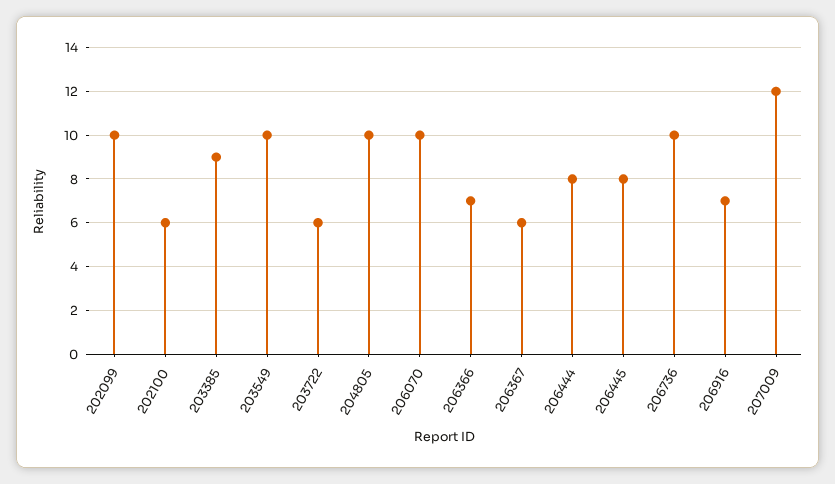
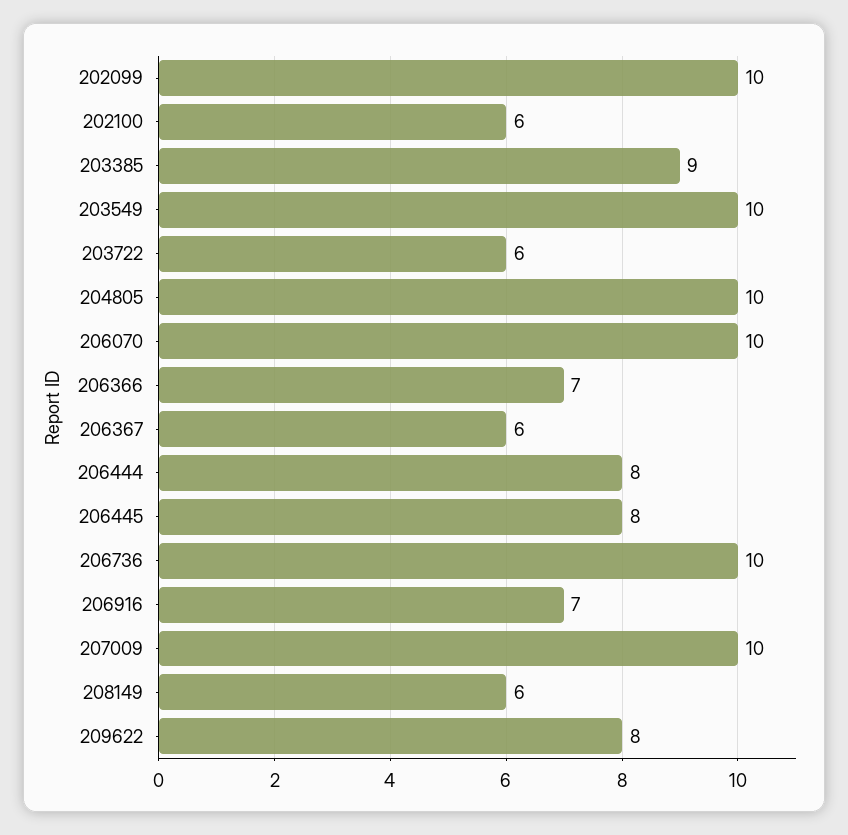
207009: 12 -> 10
208149: none -> 6
209622: none -> 8

